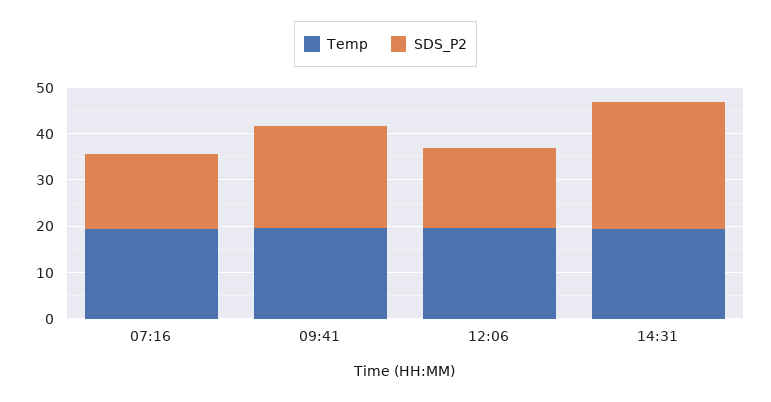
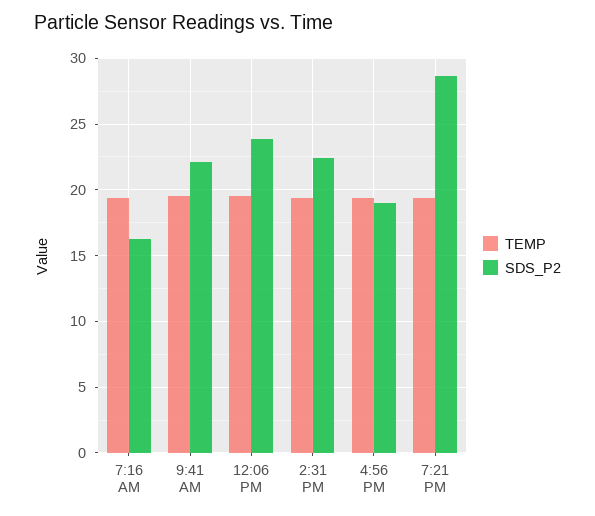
SDS_P2, 12:06: 18 -> 24
SDS_P2, 14:31: 28 -> 22.5
Temp, 4:56 PM: none -> 19.5
SDS_P2, 4:56 PM: none -> 19
Temp, 7:21 PM: none -> 19.5
SDS_P2, 7:21 PM: none -> 28.5

